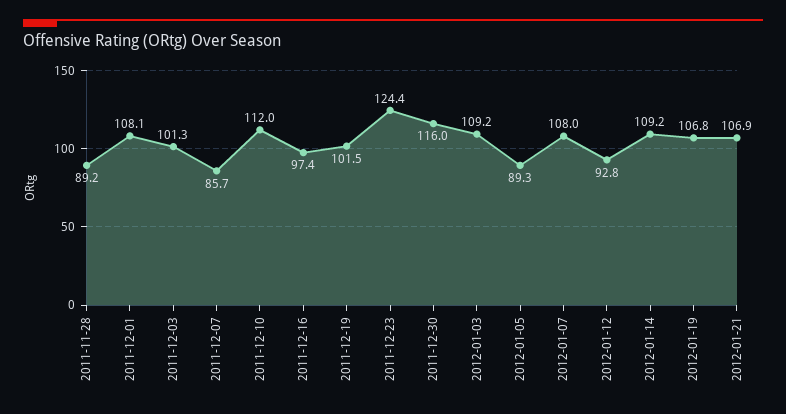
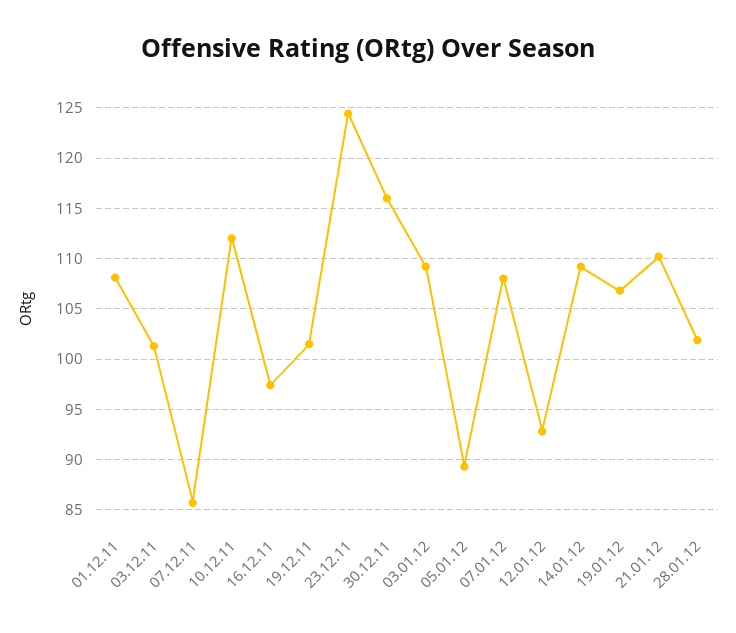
2011-11-28: 89.2 -> none
2012-01-21: 106.9 -> 110
28.01.12: none -> 102

